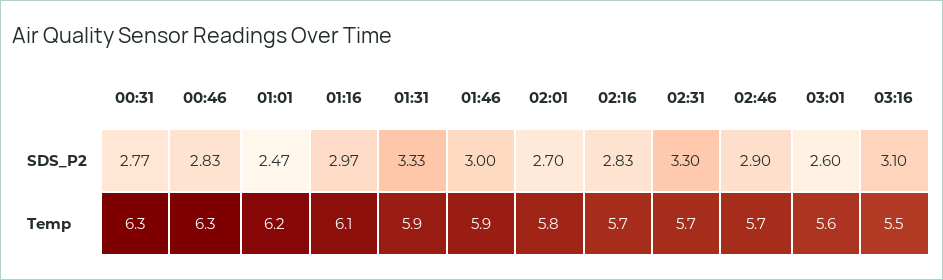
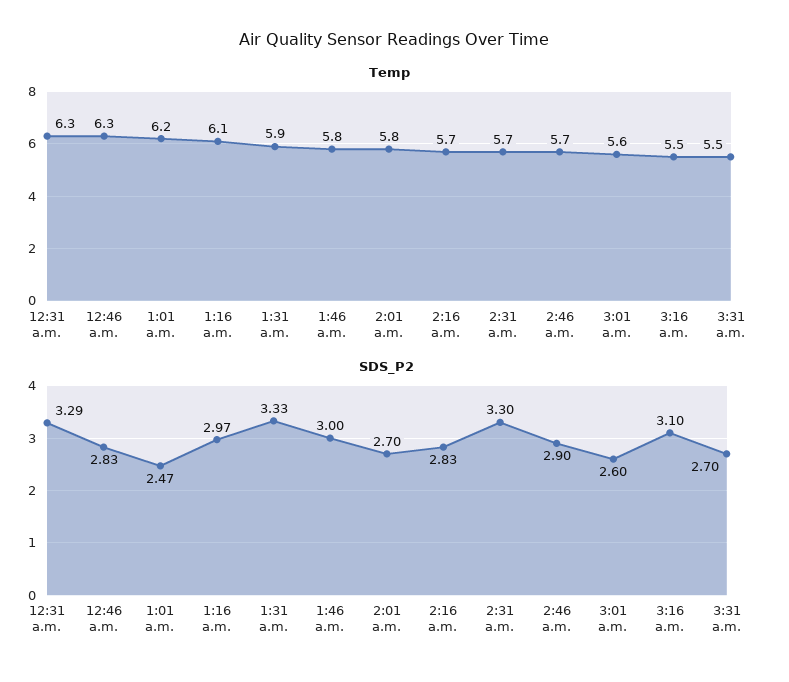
SDS_P2, 00:31: 2.77 -> 3.29
Temp, 01:46: 5.9 -> 5.8
Temp, 3:31 a.m.: none -> 5.5
SDS_P2, 3:31 a.m.: none -> 2.7

